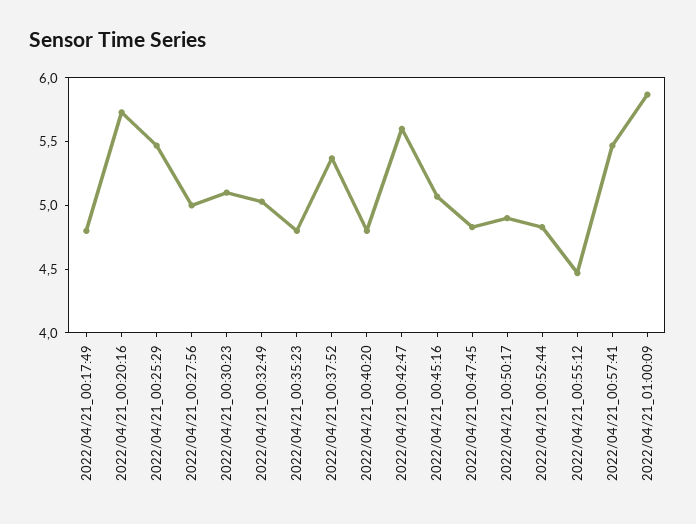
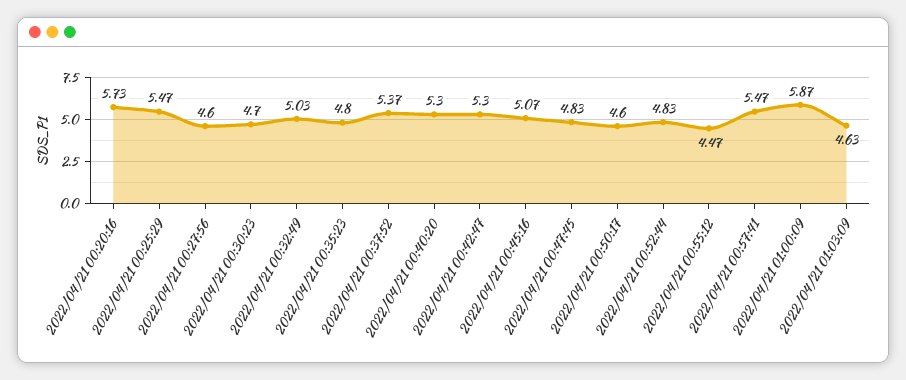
2022/04/21_00:17:49: 4.8 -> none
2022/04/21_00:27:56: 5 -> 4.6
2022/04/21_00:30:23: 5.1 -> 4.7
2022/04/21_00:40:20: 4.8 -> 5.3
2022/04/21_00:42:47: 5.6 -> 5.3
2022/04/21_00:50:17: 4.9 -> 4.6
2022/04/21 01:03:09: none -> 4.63

